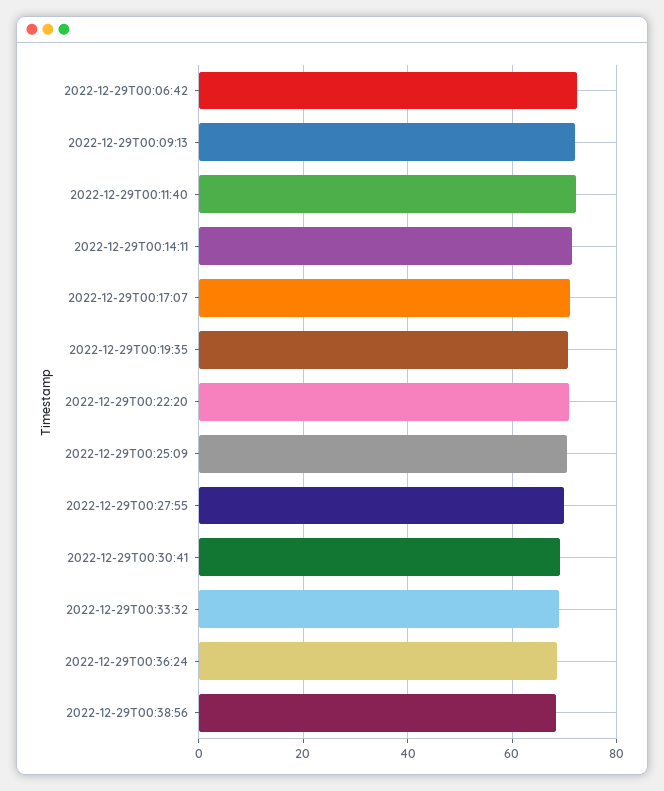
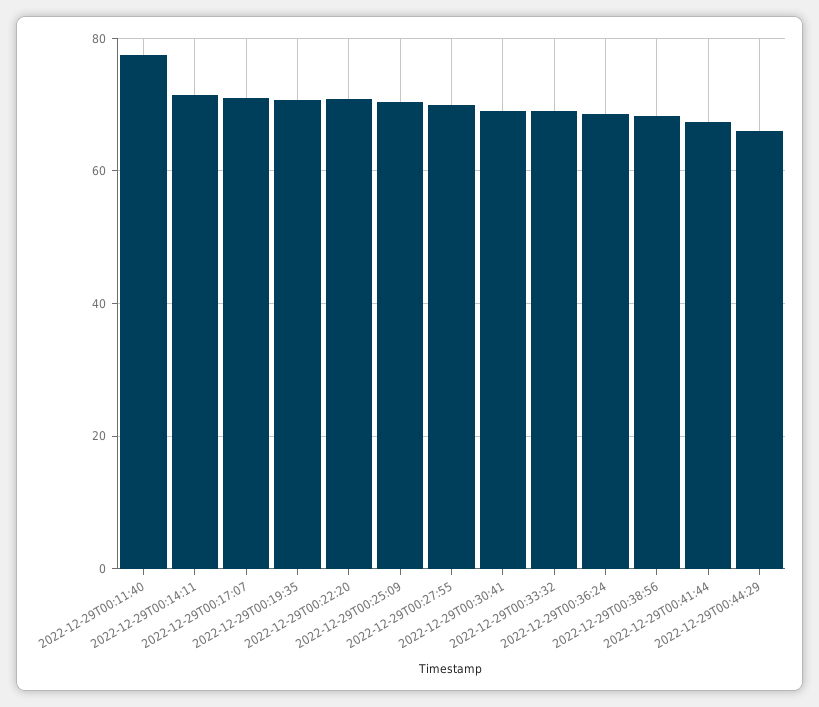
2022-12-29T00:06:42: 72 -> none
2022-12-29T00:09:13: 72 -> none
2022-12-29T00:11:40: 72 -> 78
2022-12-29T00:41:44: none -> 68
2022-12-29T00:44:29: none -> 66

